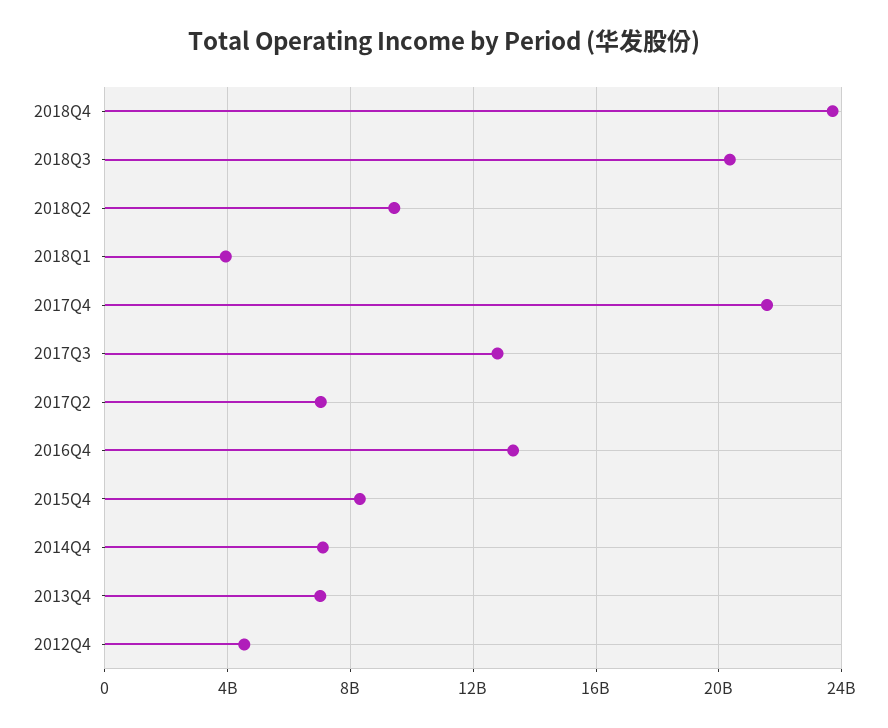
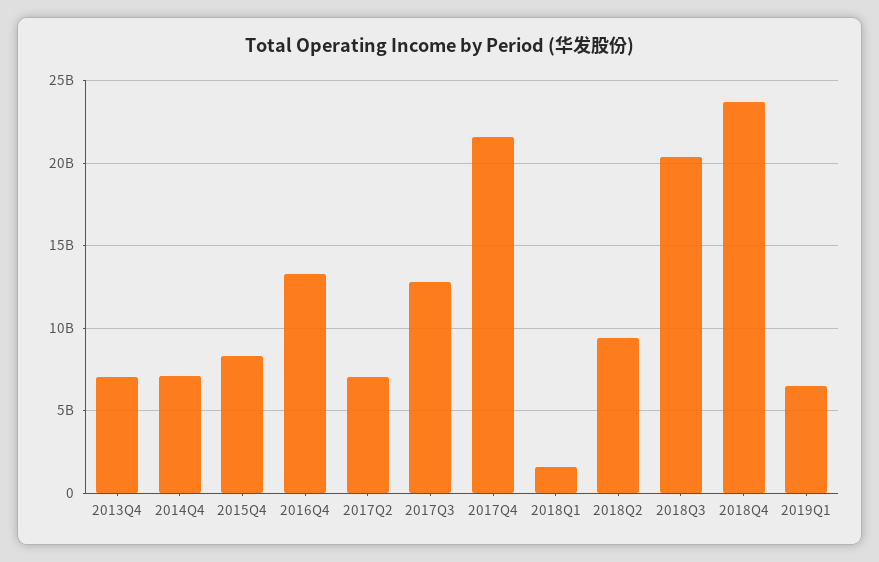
2018Q1: 4000000000 -> 1500000000
2012Q4: 4500000000 -> none
2019Q1: none -> 6500000000

